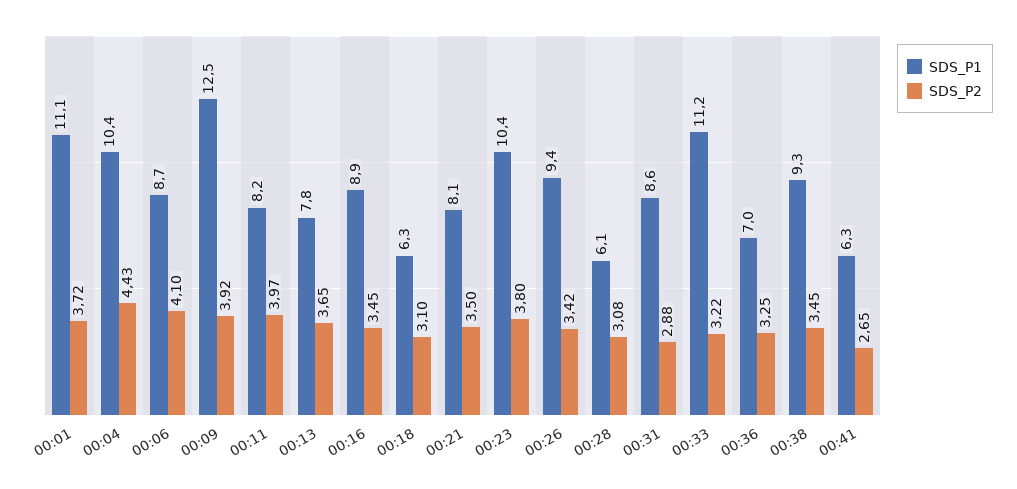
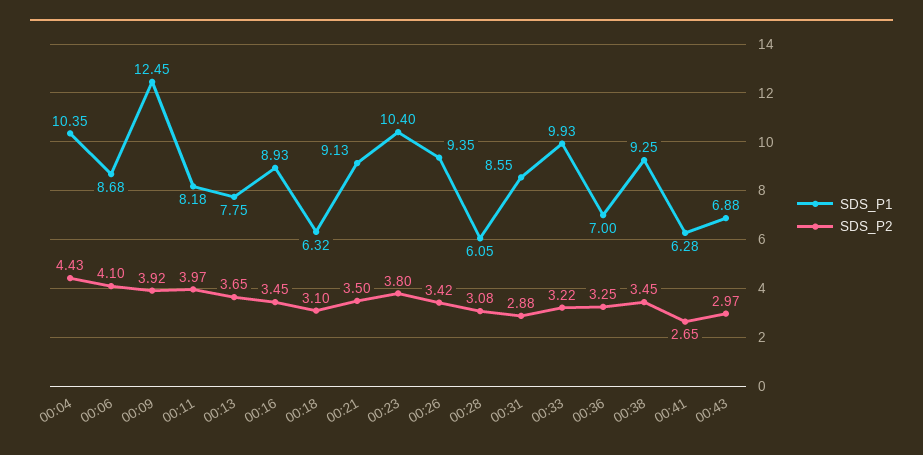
SDS_P1, 00:01: 11.1 -> none
SDS_P2, 00:01: 3.72 -> none
SDS_P1, 00:21: 8.1 -> 9.13
SDS_P1, 00:33: 11.2 -> 9.93
SDS_P1, 00:43: none -> 6.88
SDS_P2, 00:43: none -> 2.97

